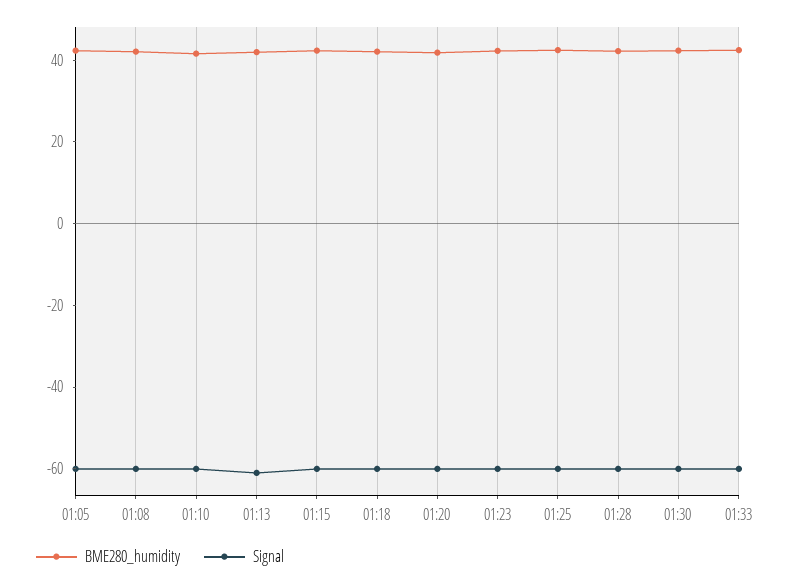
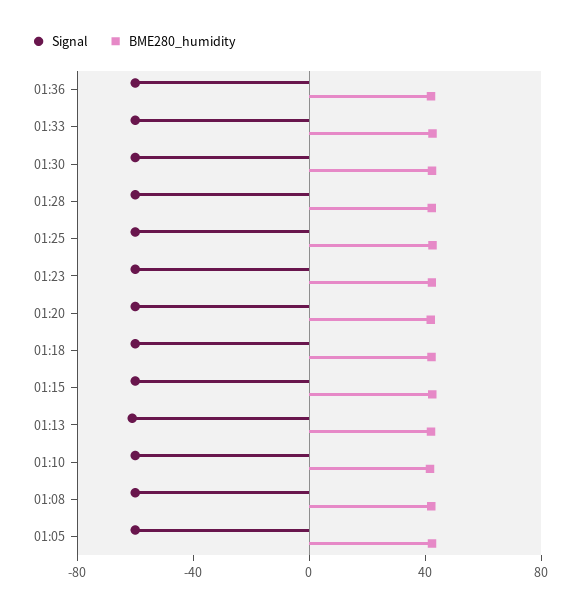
Signal, 01:36: none -> -60
BME280_humidity, 01:36: none -> 40

